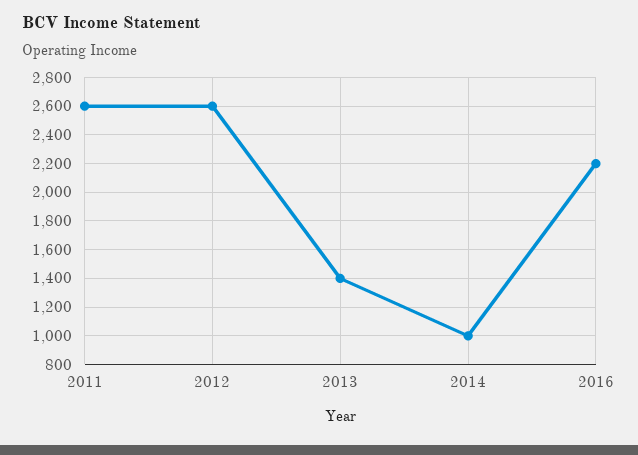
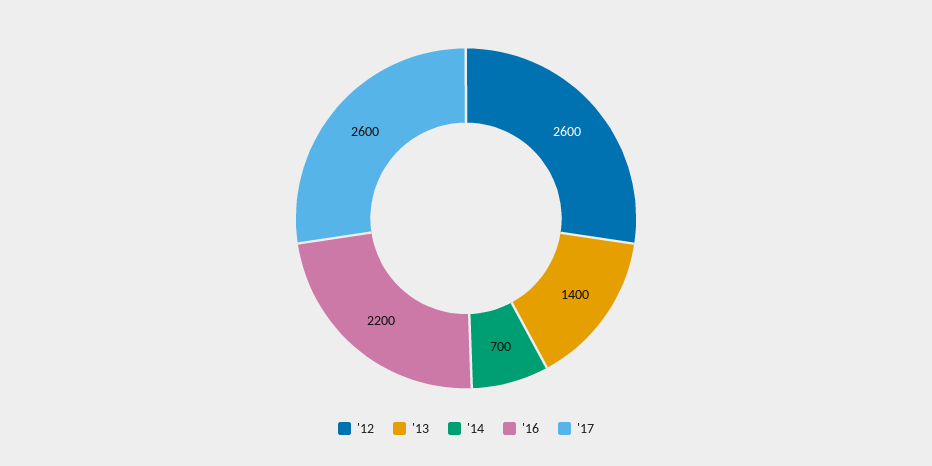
2011: 2600 -> none
2014: 1000 -> 700
'17: none -> 2600

